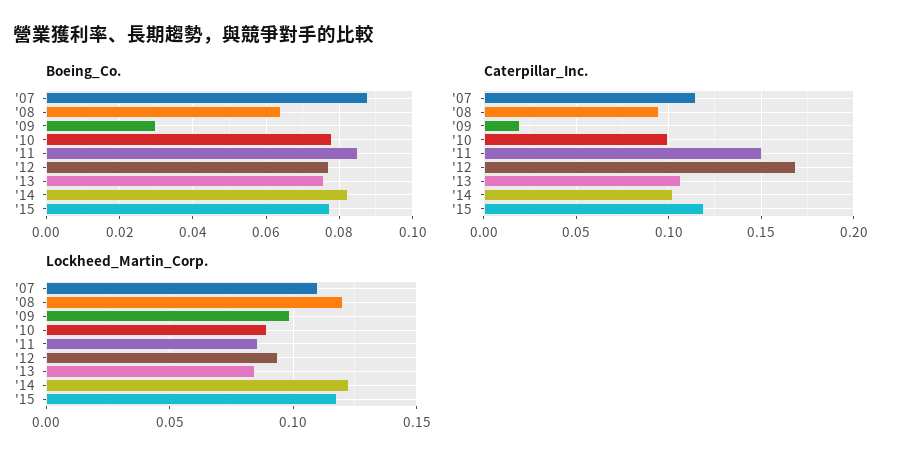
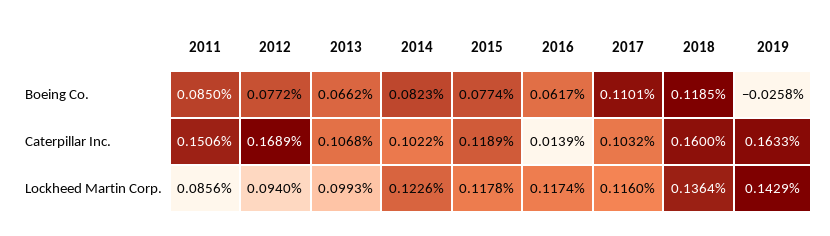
Boeing_Co., '07: 0.088 -> none
Boeing_Co., '08: 0.064 -> none
Boeing_Co., '09: 0.03 -> none
Boeing_Co., '10: 0.078 -> none
Boeing_Co., '13: 0.076 -> 0.0662
Caterpillar_Inc., '07: 0.115 -> none
Caterpillar_Inc., '08: 0.095 -> none
Caterpillar_Inc., '09: 0.02 -> none
Caterpillar_Inc., '10: 0.1 -> none
Lockheed_Martin_Corp., '07: 0.11 -> none
Lockheed_Martin_Corp., '08: 0.12 -> none
Lockheed_Martin_Corp., '09: 0.1 -> none
Lockheed_Martin_Corp., '10: 0.09 -> none
Lockheed_Martin_Corp., '13: 0.085 -> 0.0993
Boeing_Co., 2016: none -> 0.0617
Boeing_Co., 2017: none -> 0.1101
Boeing_Co., 2018: none -> 0.1185
Boeing_Co., 2019: none -> -0.0258
Caterpillar_Inc., 2016: none -> 0.0139
Caterpillar_Inc., 2017: none -> 0.1032
Caterpillar_Inc., 2018: none -> 0.16
Caterpillar_Inc., 2019: none -> 0.1633
Lockheed_Martin_Corp., 2016: none -> 0.1174
Lockheed_Martin_Corp., 2017: none -> 0.116
Lockheed_Martin_Corp., 2018: none -> 0.1364
Lockheed_Martin_Corp., 2019: none -> 0.1429

